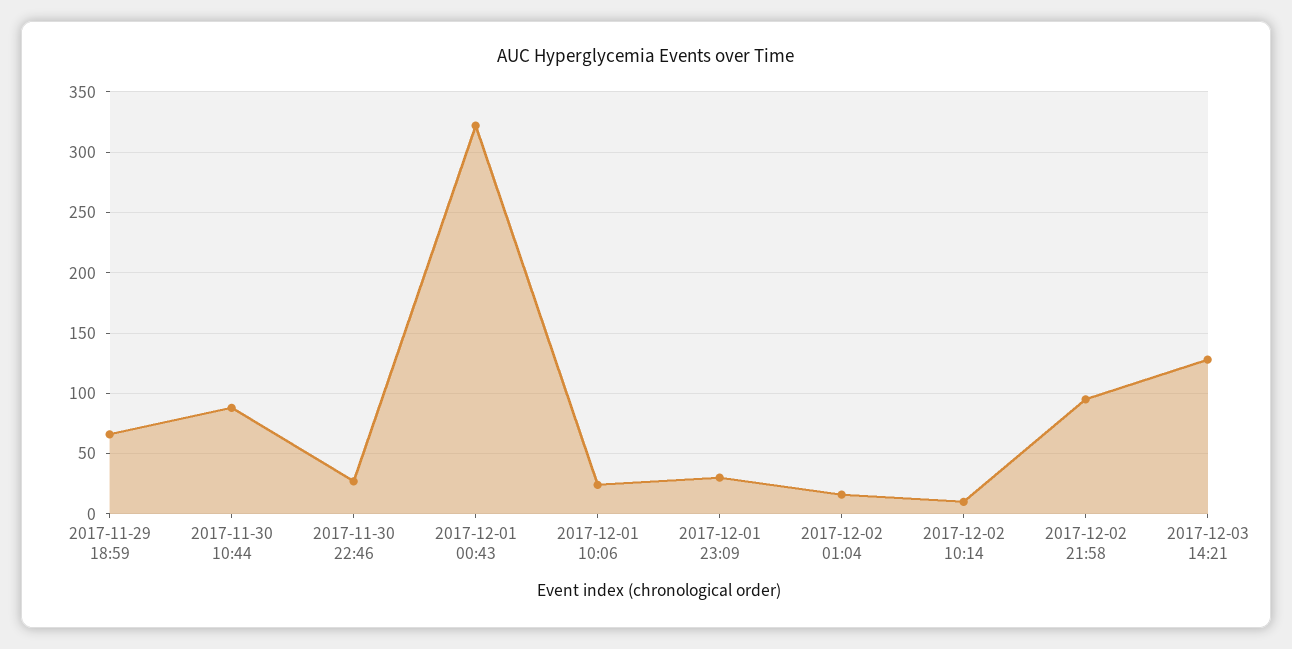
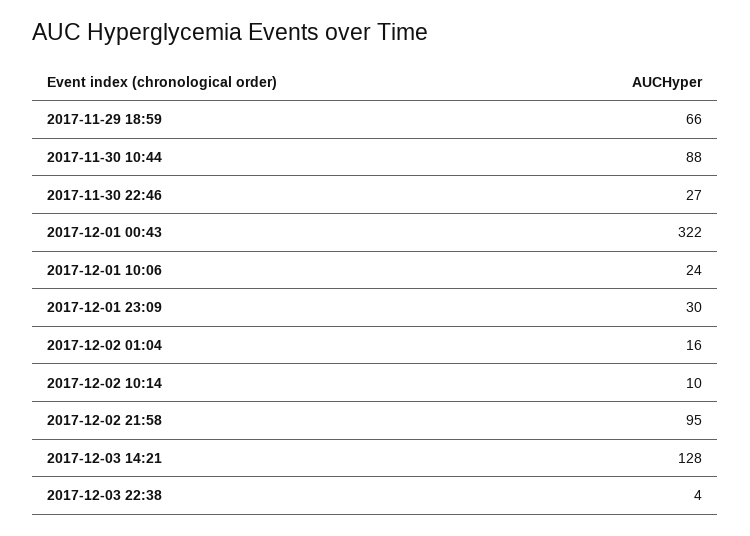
2017-12-03 22:38: none -> 4

